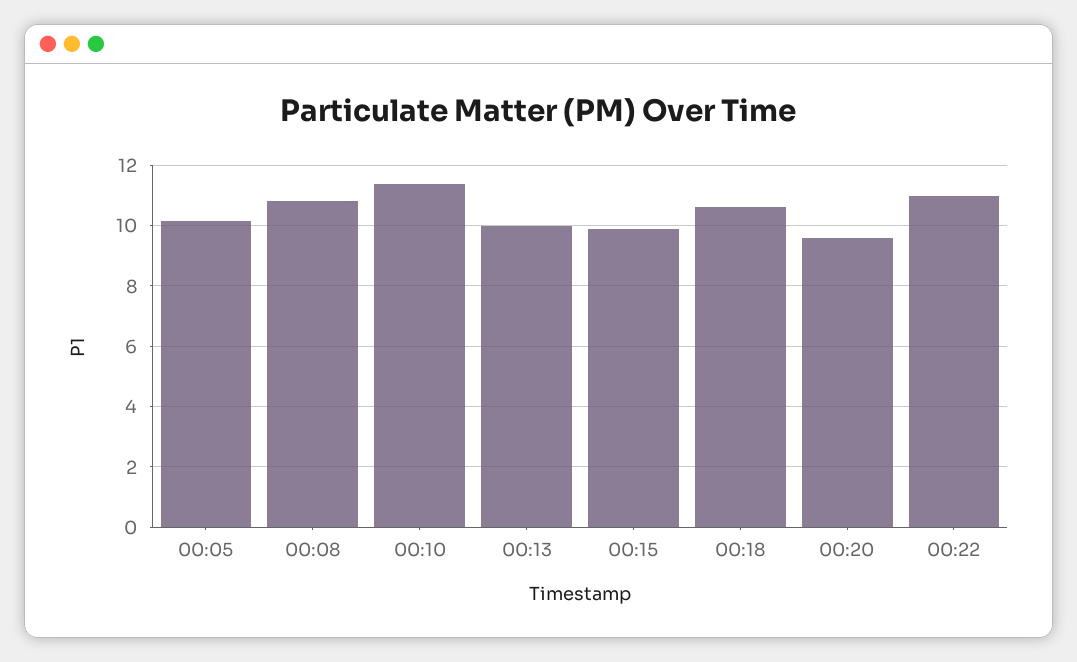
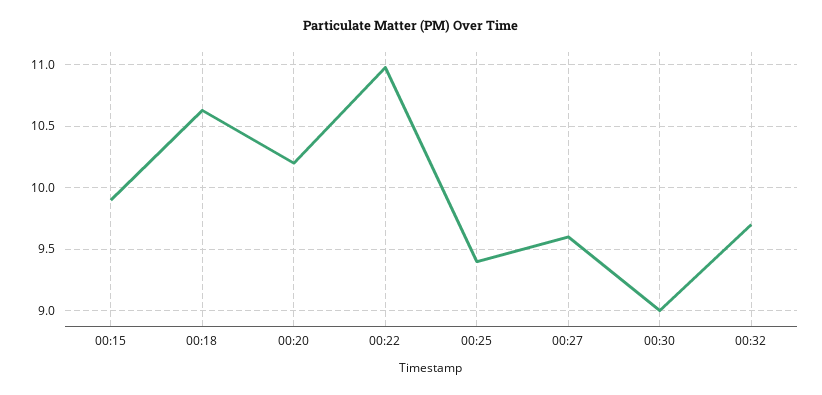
00:05: 10.2 -> none
00:08: 10.8 -> none
00:10: 11.4 -> none
00:13: 10 -> none
00:20: 9.6 -> 10.2
00:25: none -> 9.4
00:27: none -> 9.6
00:30: none -> 9
00:32: none -> 9.7

